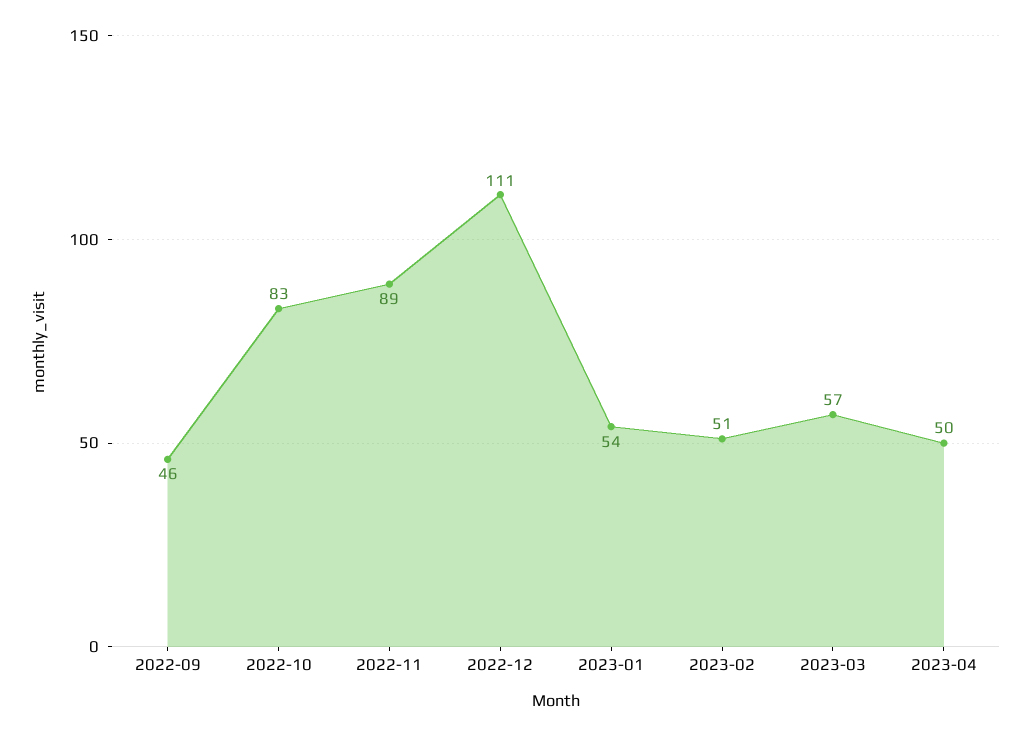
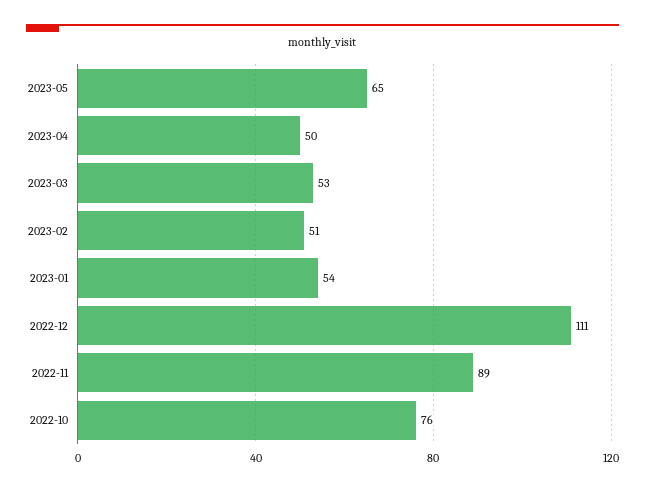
2022-09: 46 -> none
2022-10: 83 -> 76
2023-03: 57 -> 53
2023-05: none -> 65

